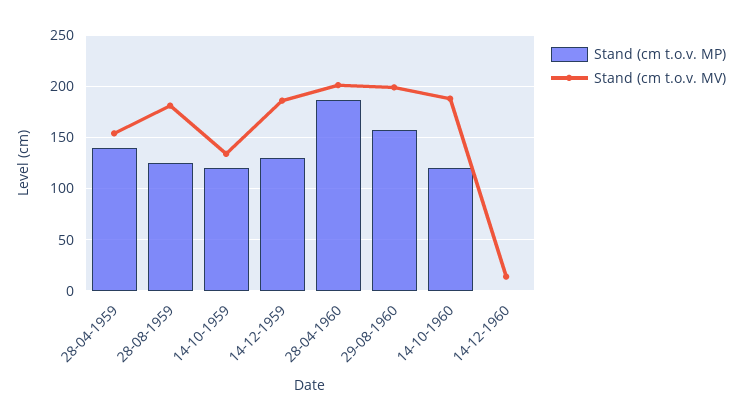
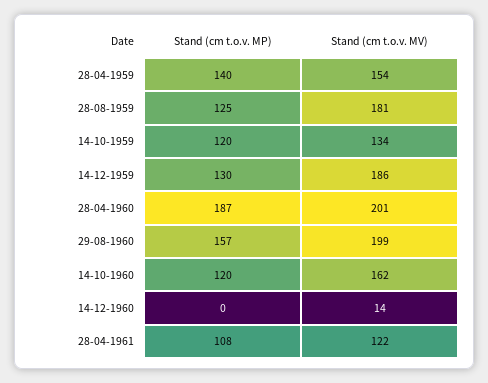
Stand (cm t.o.v. MV), 14-10-1960: 190 -> 162
Stand (cm t.o.v. MP), 28-04-1961: none -> 108
Stand (cm t.o.v. MV), 28-04-1961: none -> 122

